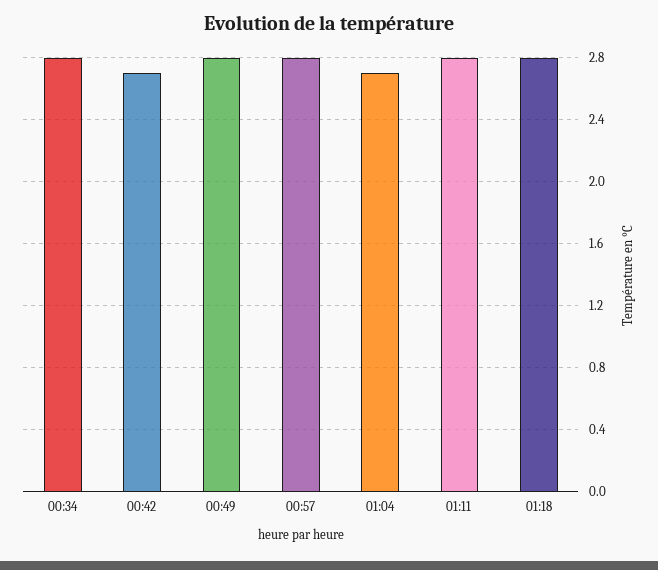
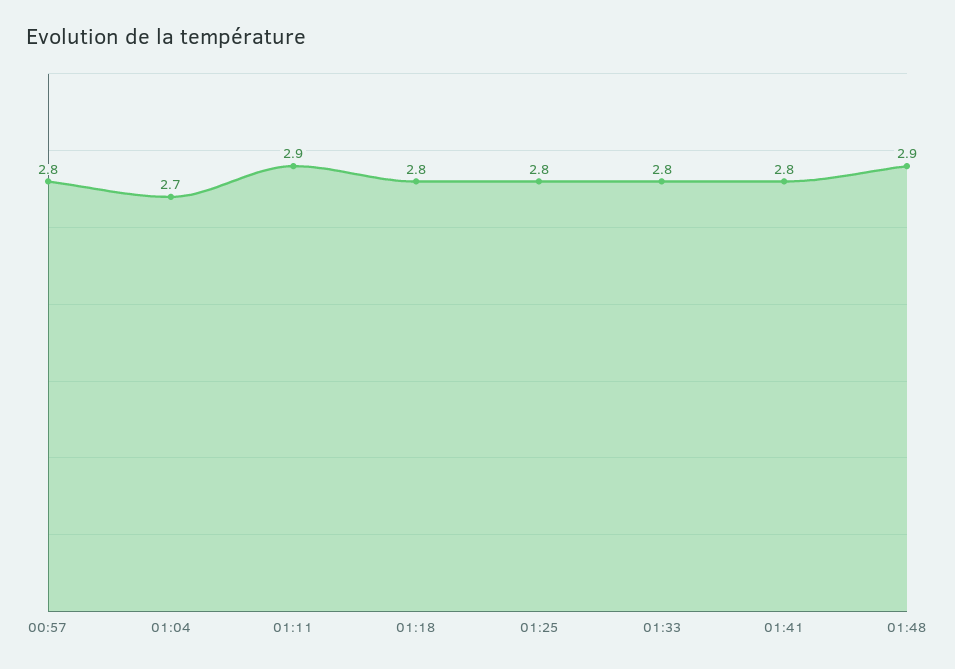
00:34: 2.8 -> none
00:42: 2.7 -> none
00:49: 2.8 -> none
01:11: 2.8 -> 2.9
01:25: none -> 2.8
01:33: none -> 2.8
01:41: none -> 2.8
01:48: none -> 2.9

